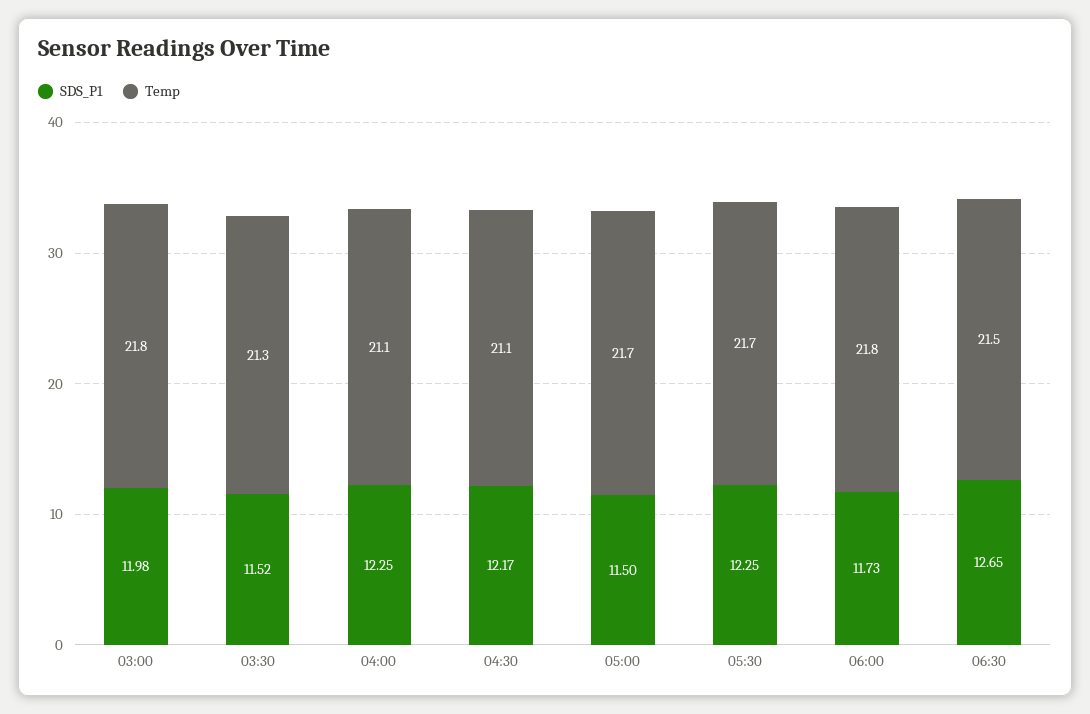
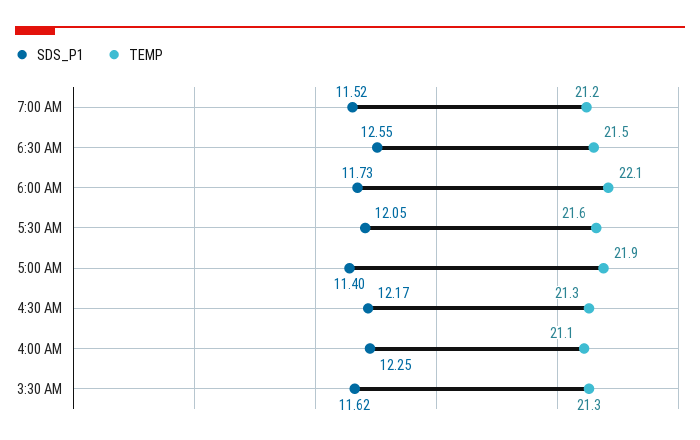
SDS_P1, 03:00: 11.98 -> none
Temp, 03:00: 21.8 -> none
SDS_P1, 03:30: 11.52 -> 11.62
Temp, 04:30: 21.1 -> 21.3
SDS_P1, 05:00: 11.5 -> 11.4
Temp, 05:00: 21.7 -> 21.9
SDS_P1, 05:30: 12.25 -> 12.05
Temp, 05:30: 21.7 -> 21.6
Temp, 06:00: 21.8 -> 22.1
SDS_P1, 06:30: 12.65 -> 12.55
SDS_P1, 7:00 AM: none -> 11.52
Temp, 7:00 AM: none -> 21.2

